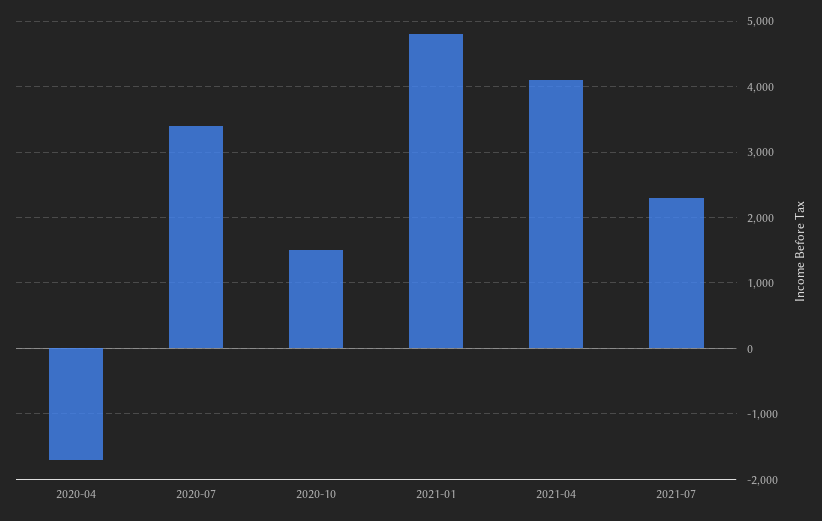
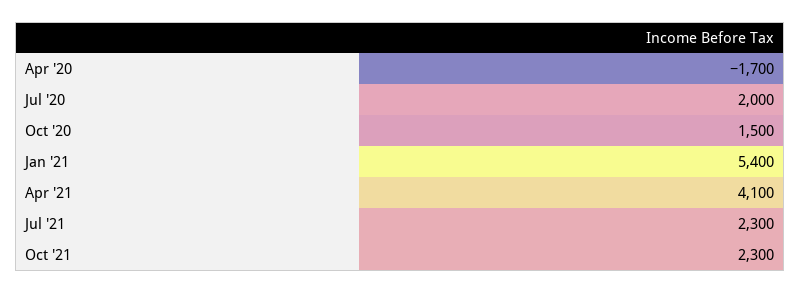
2020-07: 3400 -> 2000
2021-01: 4800 -> 5400
Oct '21: none -> 2300

